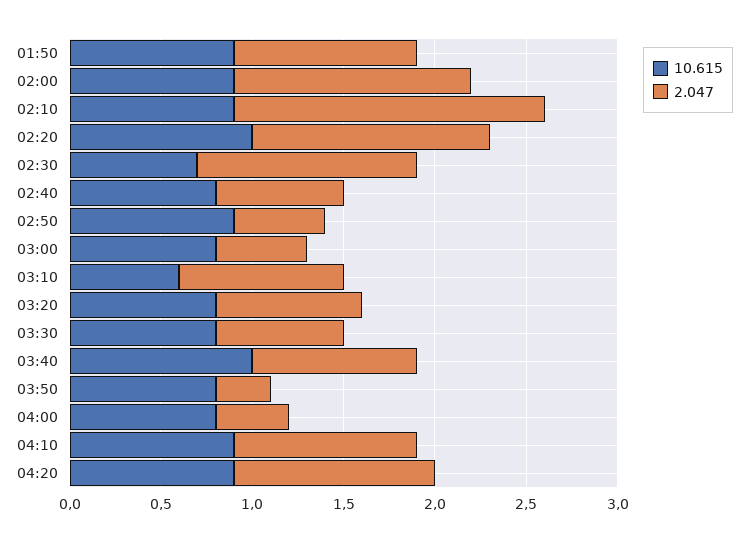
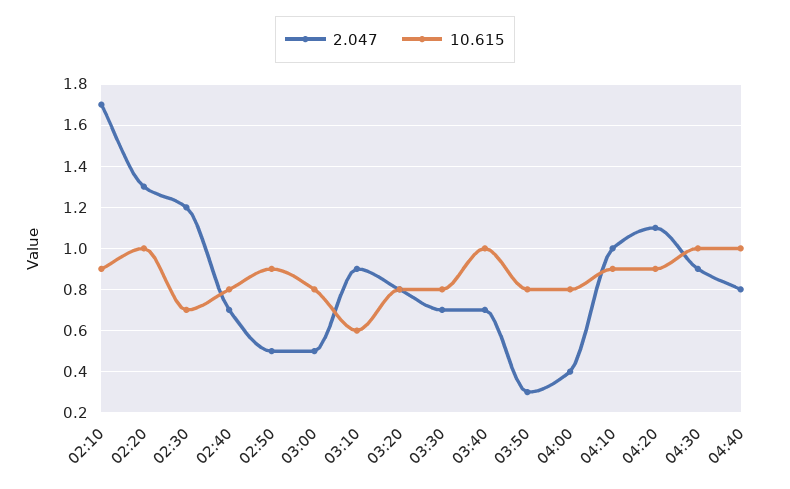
10.615, 01:50: 0.9 -> none
2.047, 01:50: 1 -> none
10.615, 02:00: 0.9 -> none
2.047, 02:00: 1.3 -> none
2.047, 03:40: 0.9 -> 0.7
2.047, 04:30: none -> 0.9
10.615, 04:30: none -> 1
2.047, 04:40: none -> 0.8
10.615, 04:40: none -> 1

